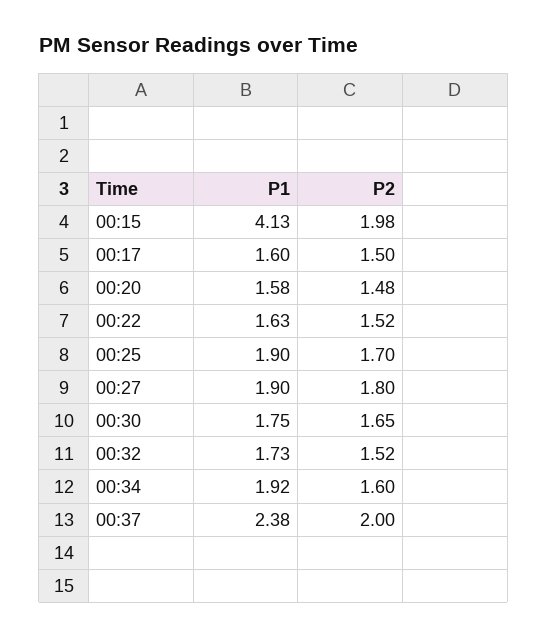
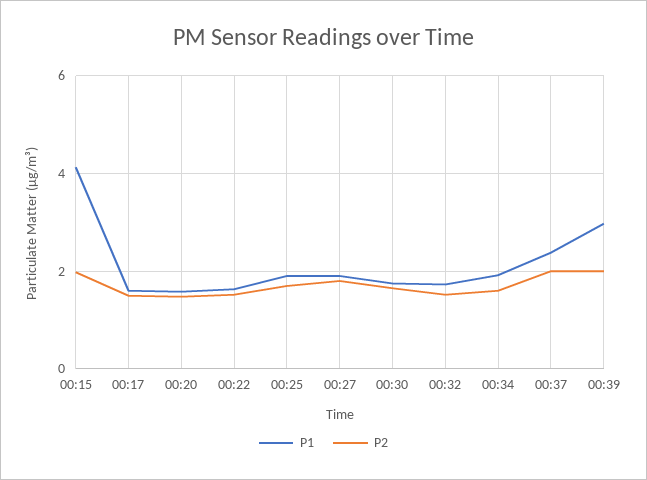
P1, 00:39: none -> 3
P2, 00:39: none -> 2

